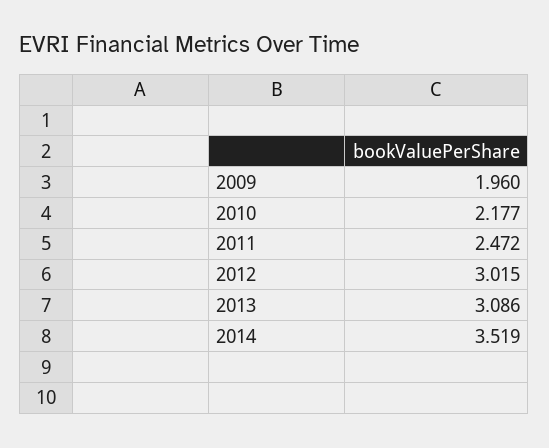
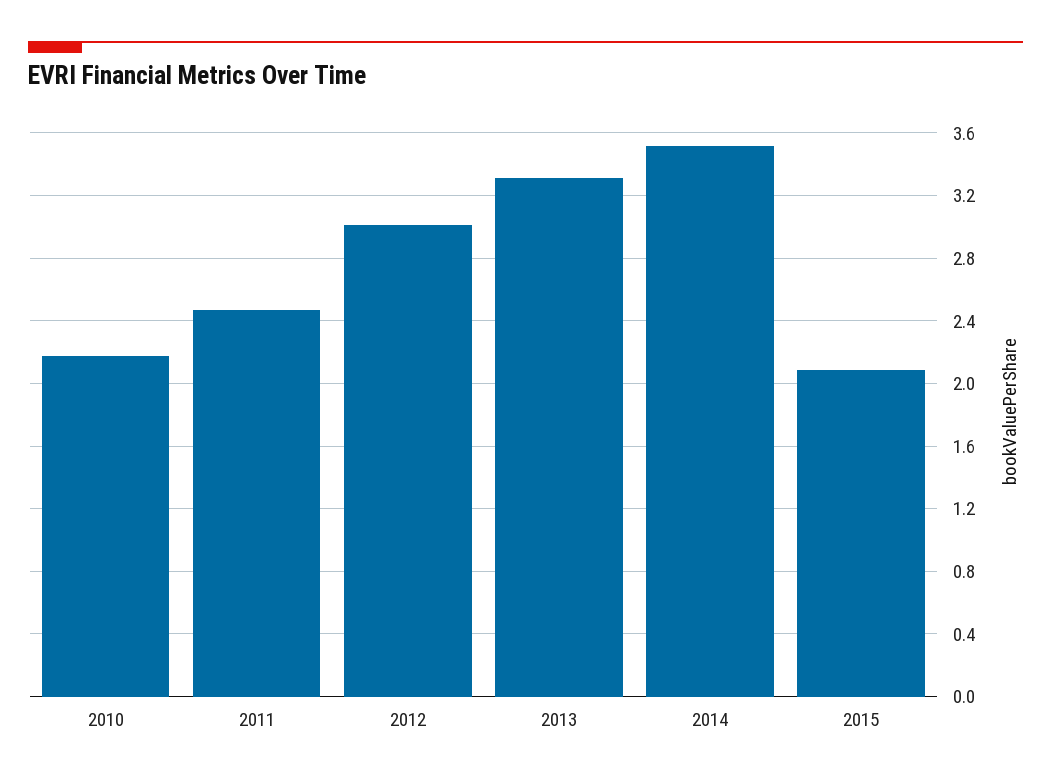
2009: 1.96 -> none
2013: 3.086 -> 3.3
2015: none -> 2.1

